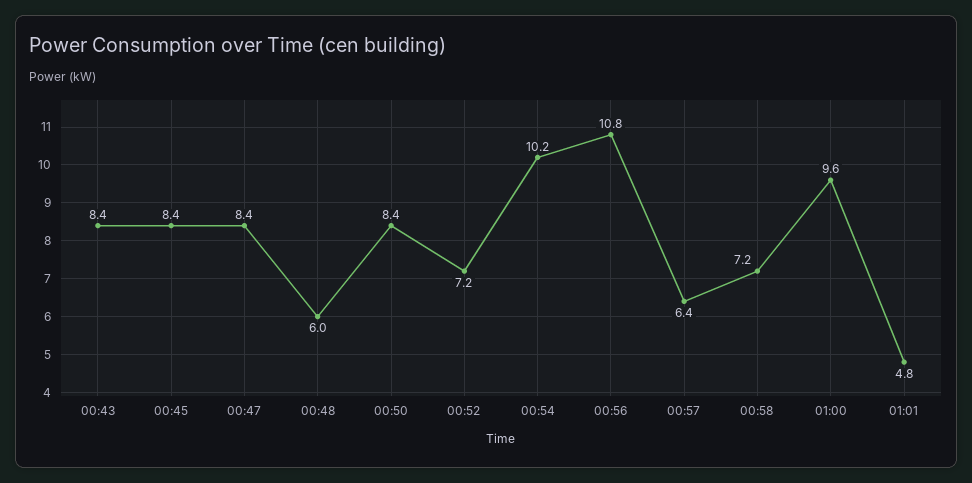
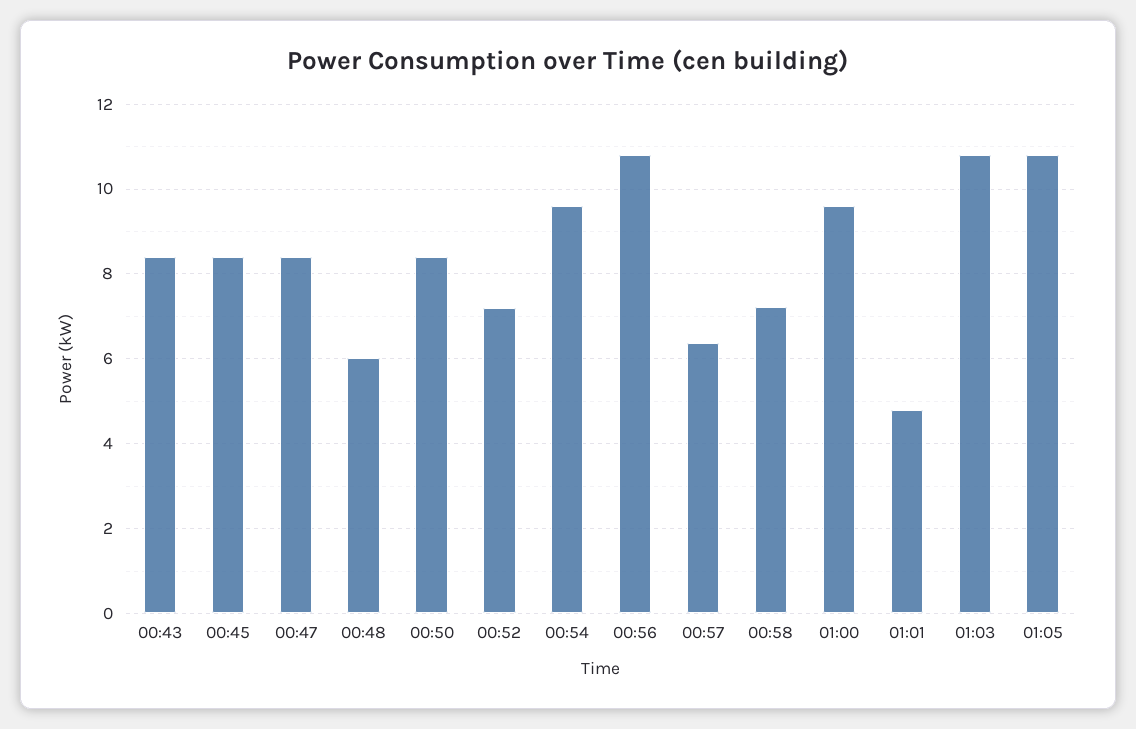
00:54: 10.2 -> 9.6
01:03: none -> 10.8
01:05: none -> 10.8

